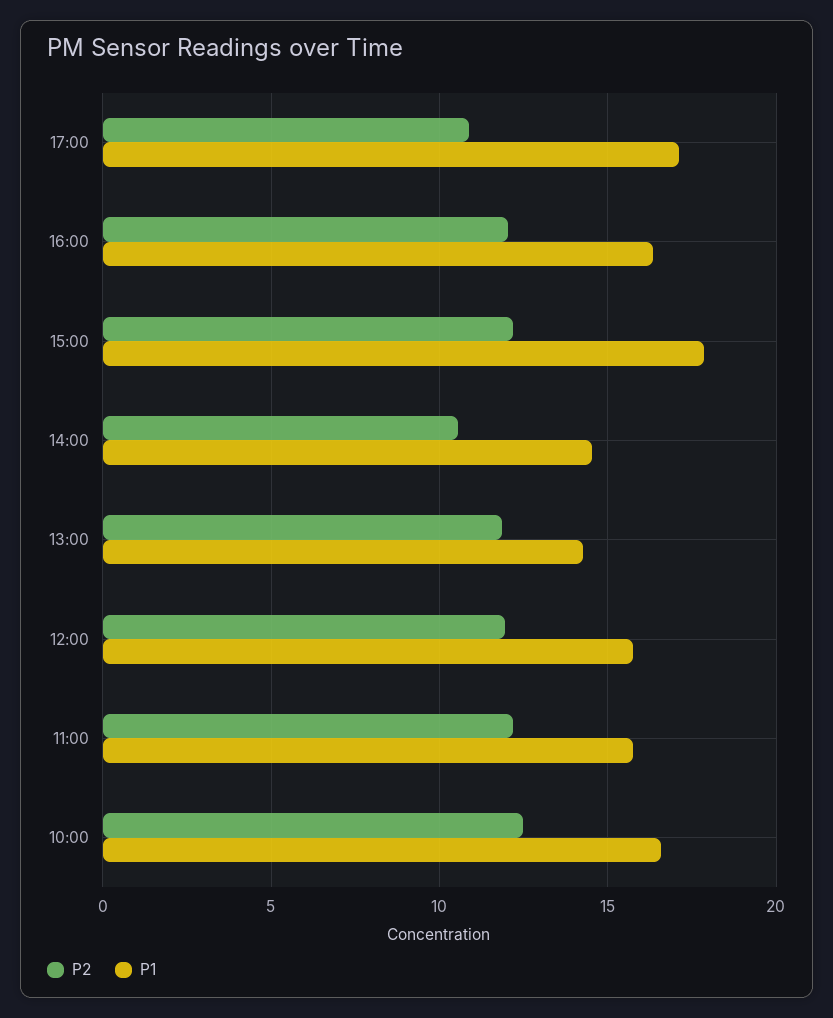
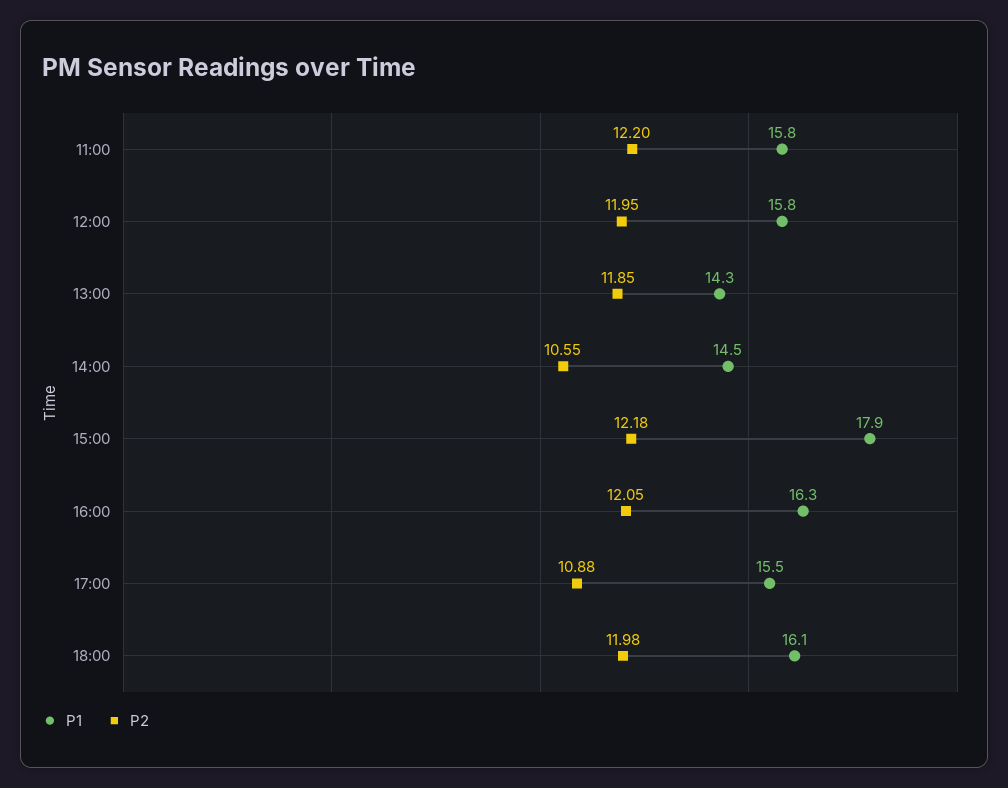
P1, 17:00: 17 -> 15.5
P2, 10:00: 12.5 -> none
P1, 10:00: 16.5 -> none
P1, 18:00: none -> 16.1
P2, 18:00: none -> 11.98

